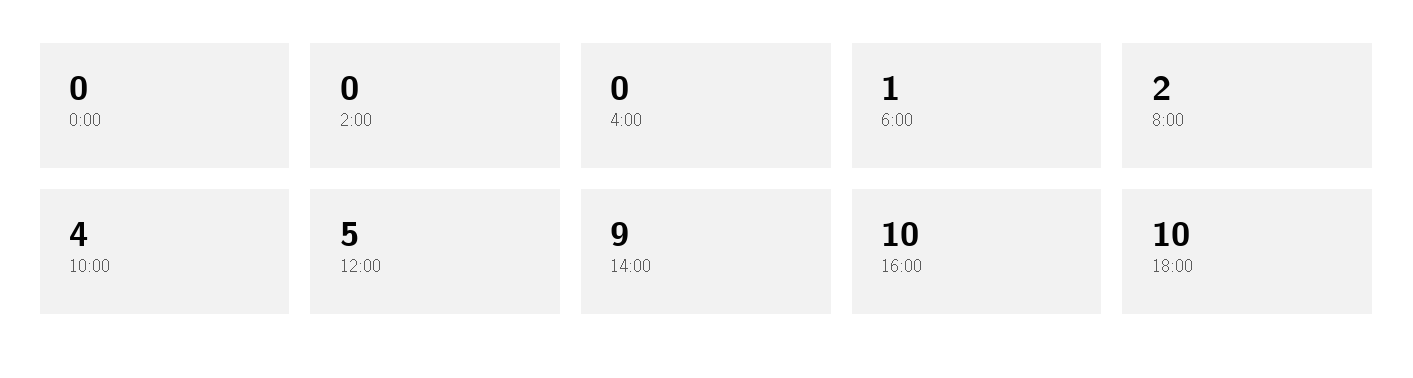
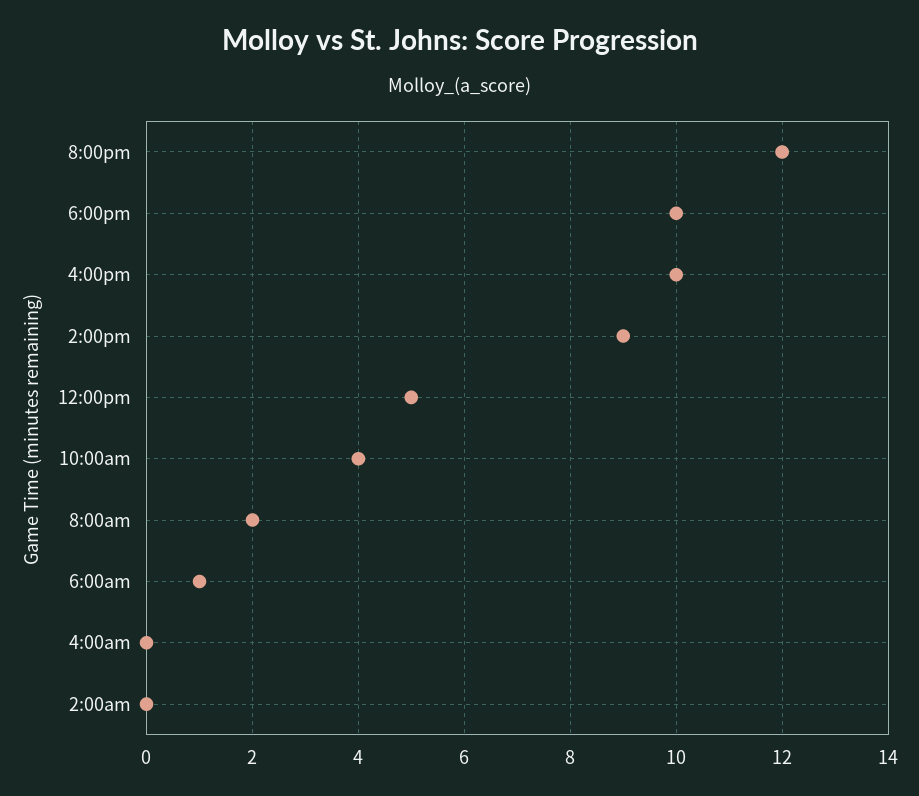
0:00: 0 -> none
8:00pm: none -> 12

